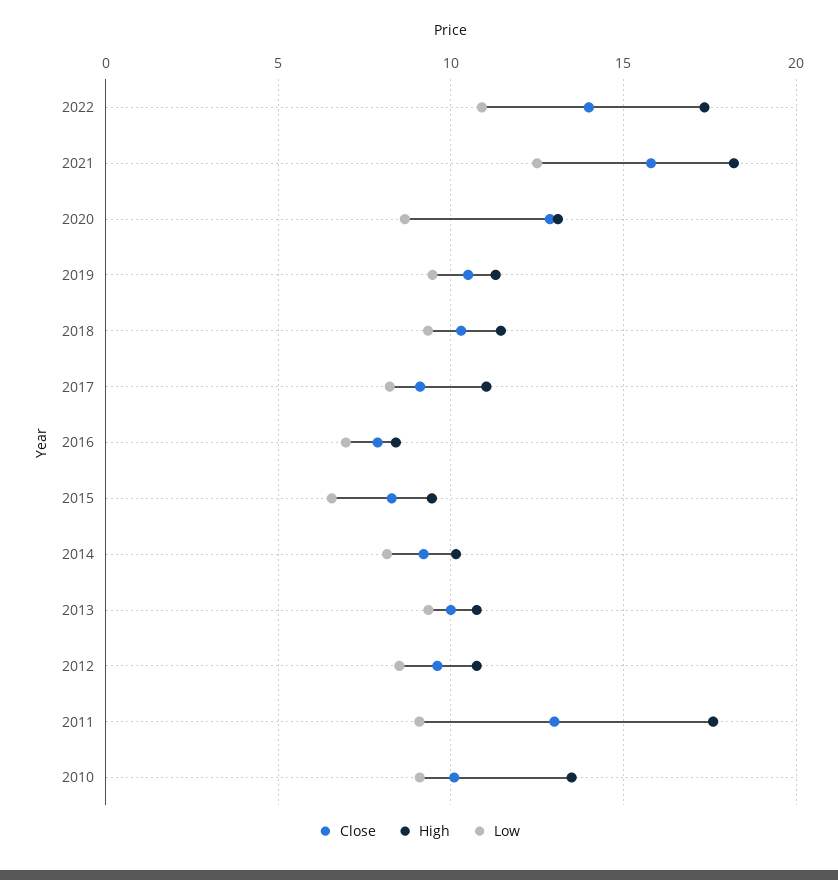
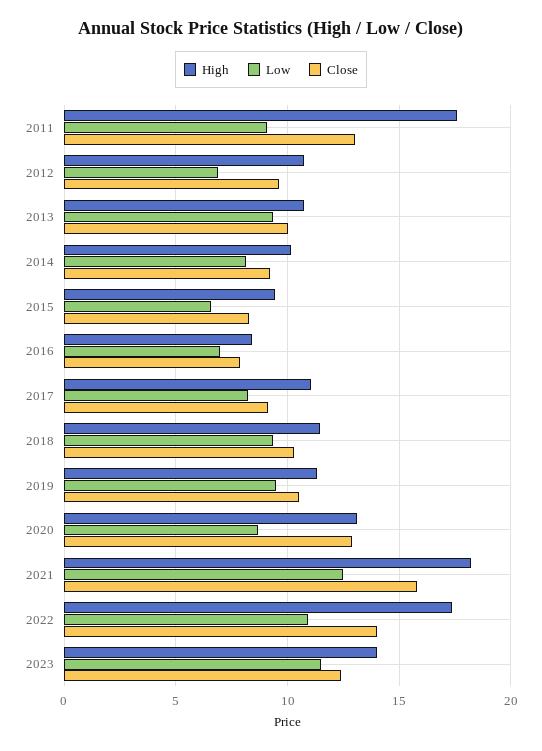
Low, 2012: 8.5 -> 7
Close, 2010: 10 -> none
High, 2010: 13.5 -> none
Low, 2010: 9 -> none
High, 2023: none -> 14
Low, 2023: none -> 11.5
Close, 2023: none -> 12.5

